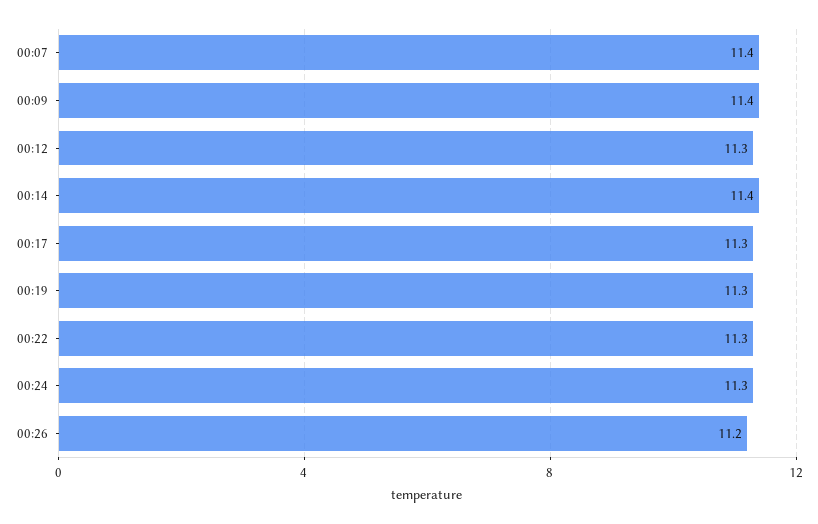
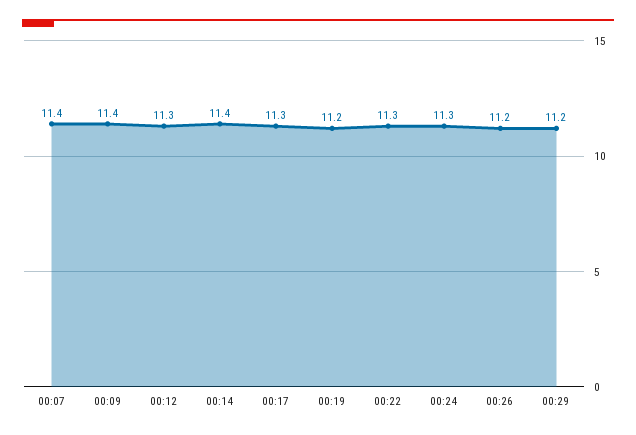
00:19: 11.3 -> 11.2
00:29: none -> 11.2

